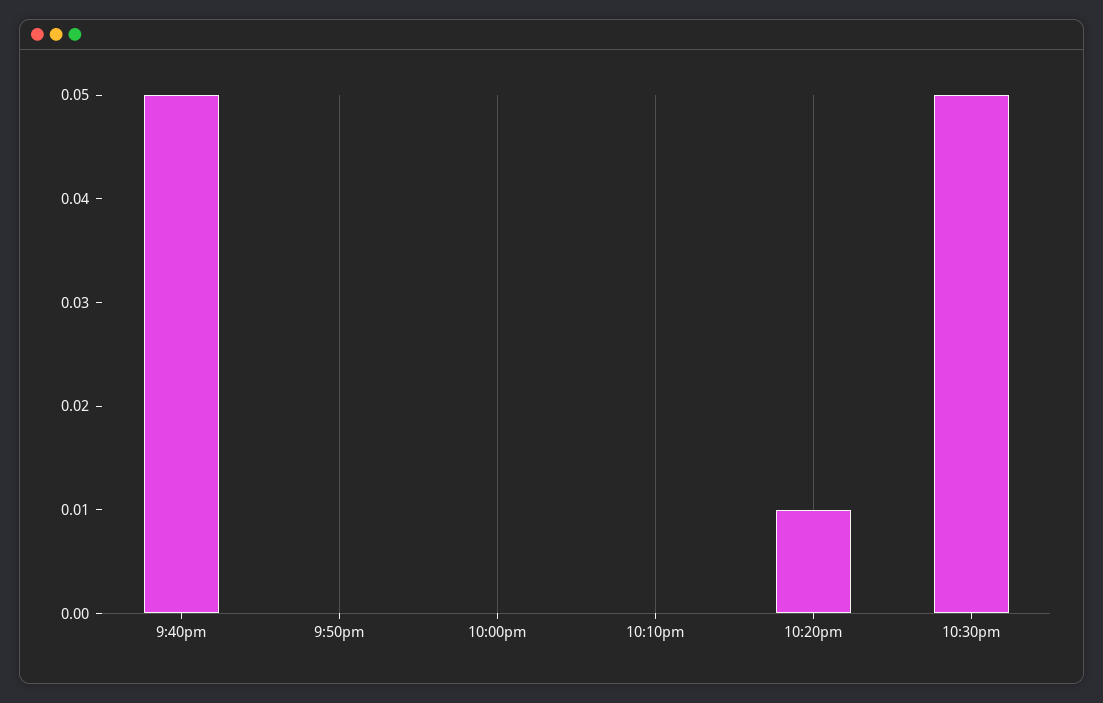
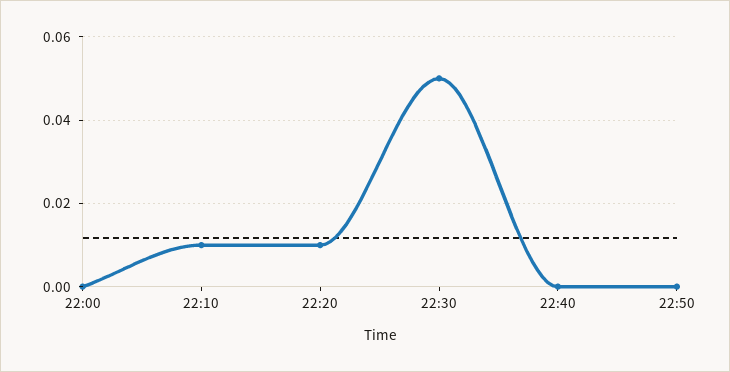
9:40pm: 0.05 -> none
9:50pm: 0 -> none
10:10pm: 0 -> 0.01
22:40: none -> 0
22:50: none -> 0

